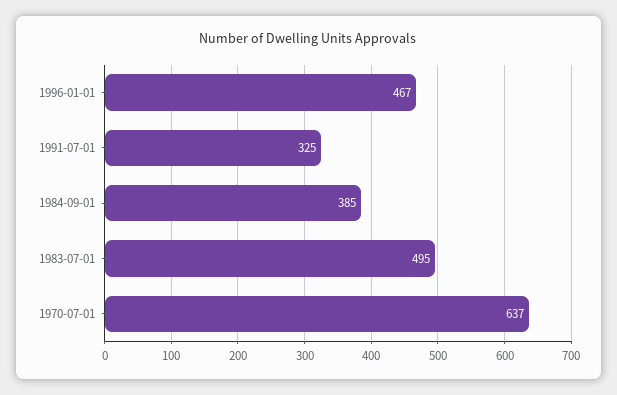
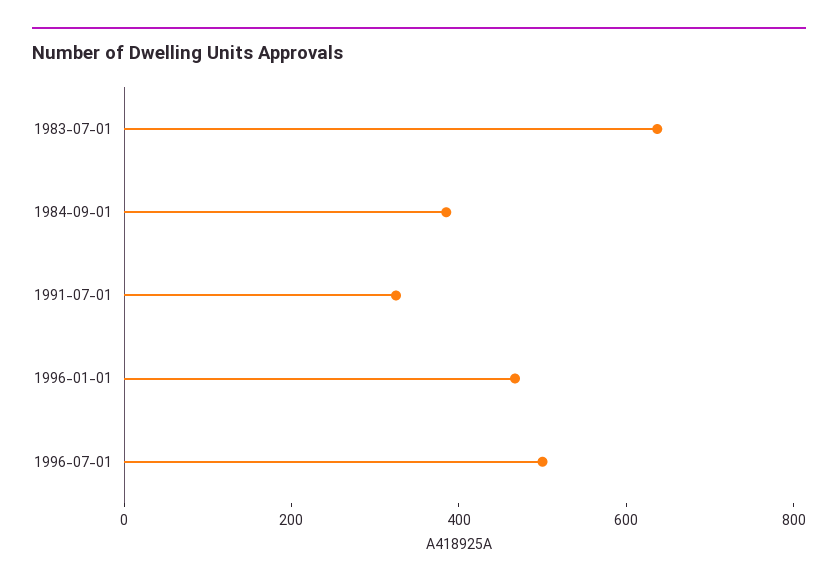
1983-07-01: 495 -> 650
1970-07-01: 637 -> none
1996-07-01: none -> 500

